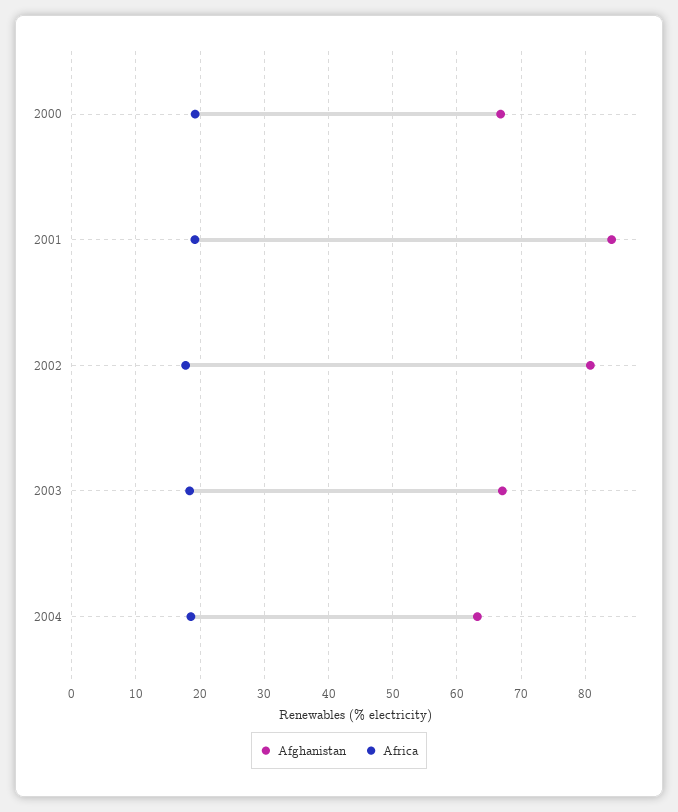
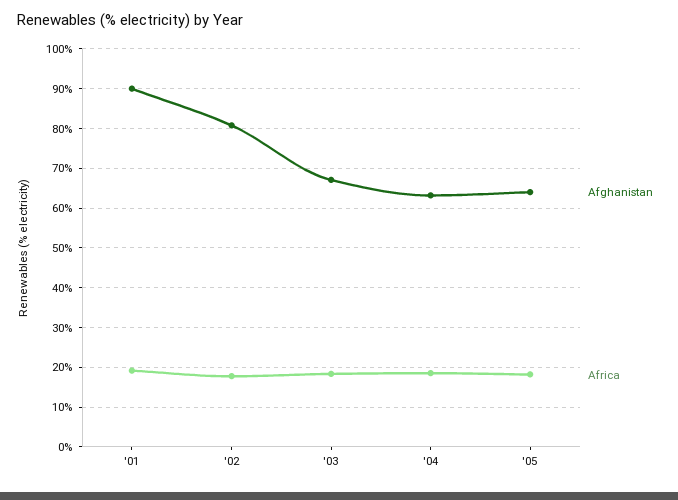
Afghanistan, 2000: 67 -> none
Africa, 2000: 19 -> none
Afghanistan, 2001: 84 -> 90
Afghanistan, '05: none -> 64
Africa, '05: none -> 18

